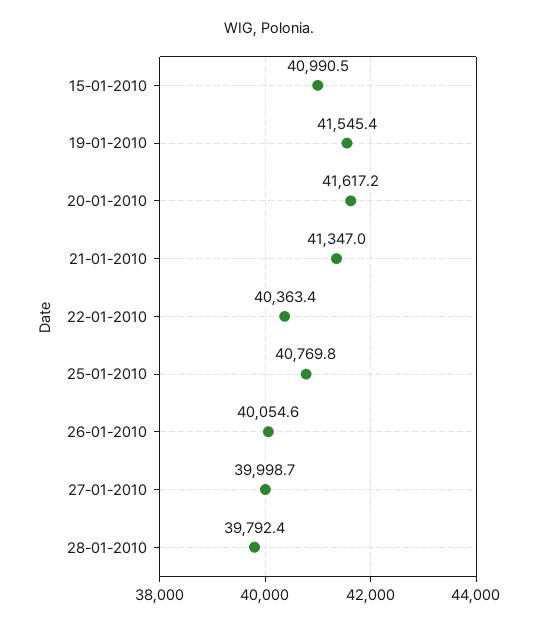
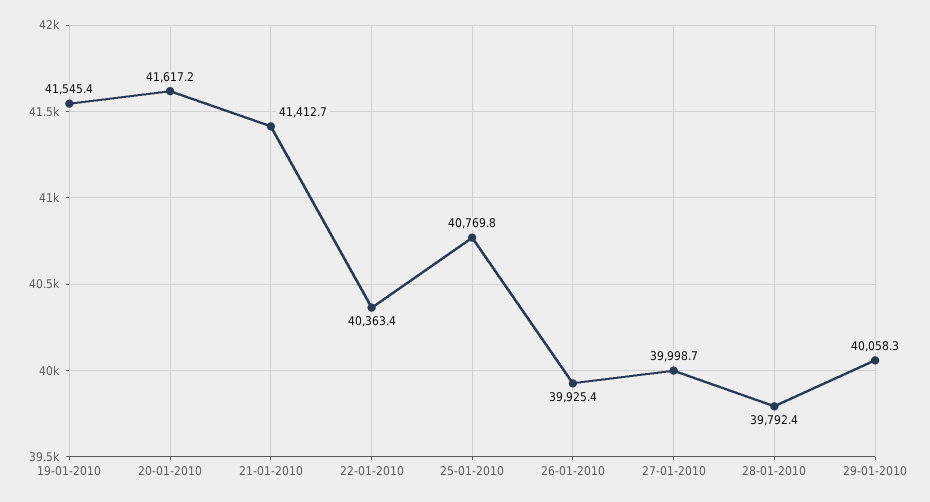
15-01-2010: 40990.5 -> none
21-01-2010: 41347 -> 41412.7
26-01-2010: 40054.6 -> 39925.4
29-01-2010: none -> 40058.3

